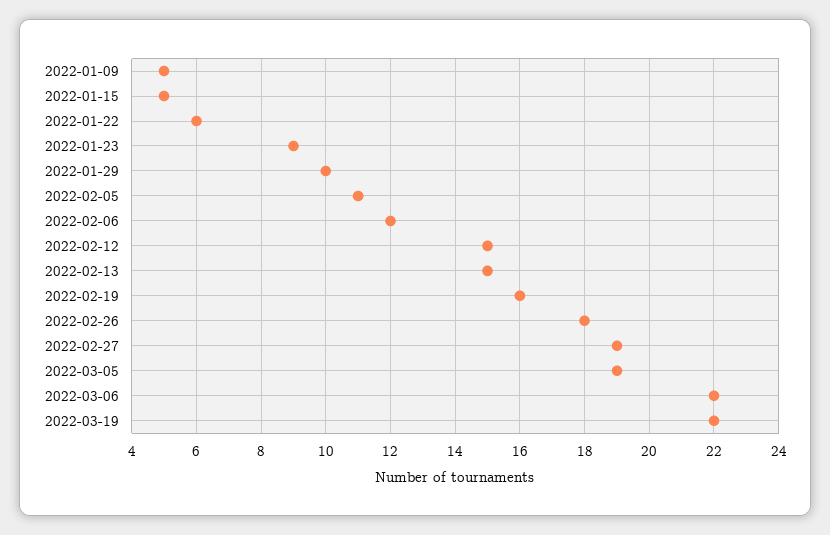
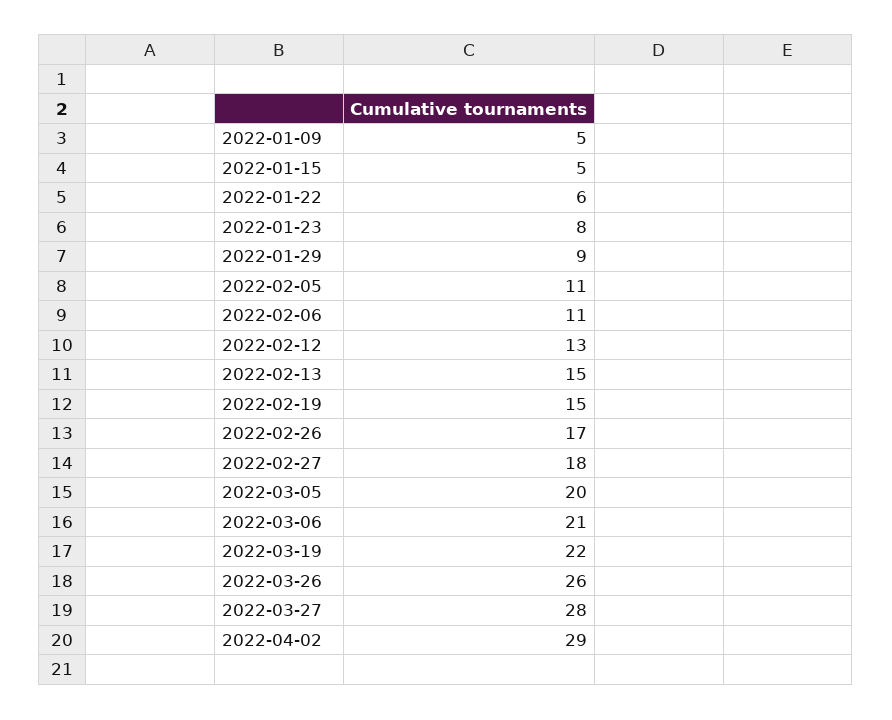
2022-01-23: 9 -> 8
2022-01-29: 10 -> 9
2022-02-06: 12 -> 11
2022-02-12: 15 -> 13
2022-02-19: 16 -> 15
2022-02-26: 18 -> 17
2022-02-27: 19 -> 18
2022-03-05: 19 -> 20
2022-03-06: 22 -> 21
2022-03-26: none -> 26
2022-03-27: none -> 28
2022-04-02: none -> 29

